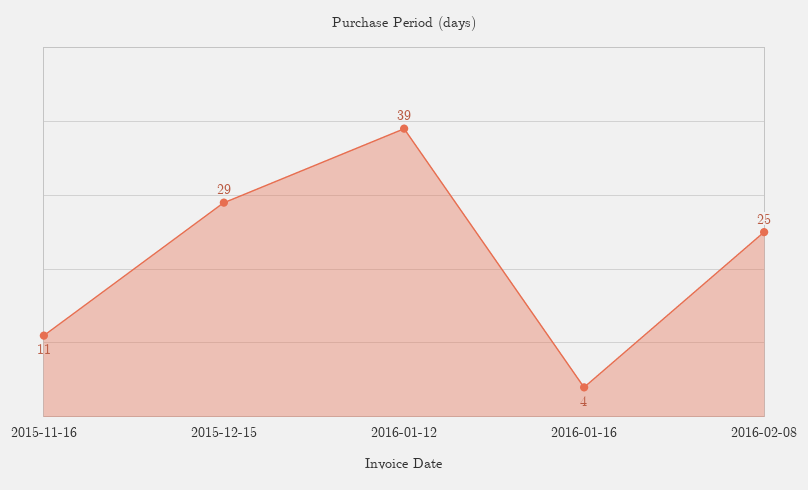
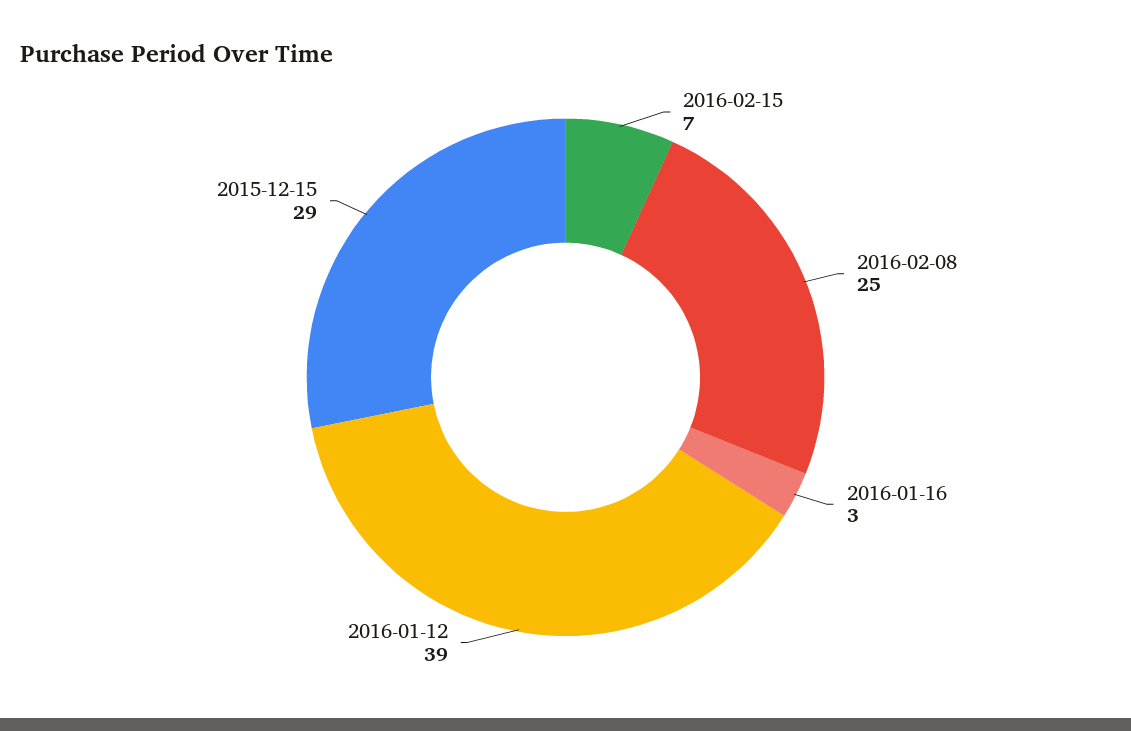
2015-11-16: 11 -> none
2016-01-16: 4 -> 3
2016-02-15: none -> 7

